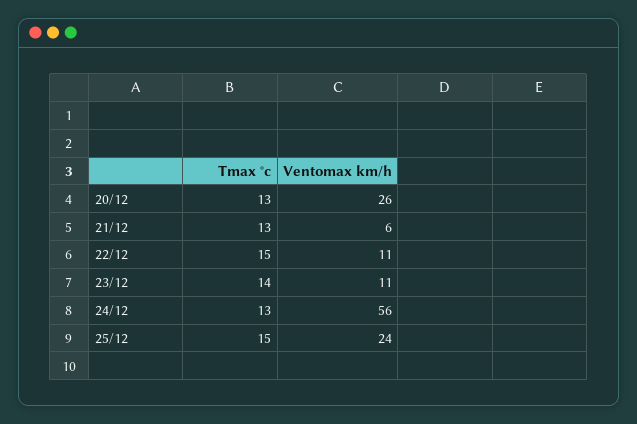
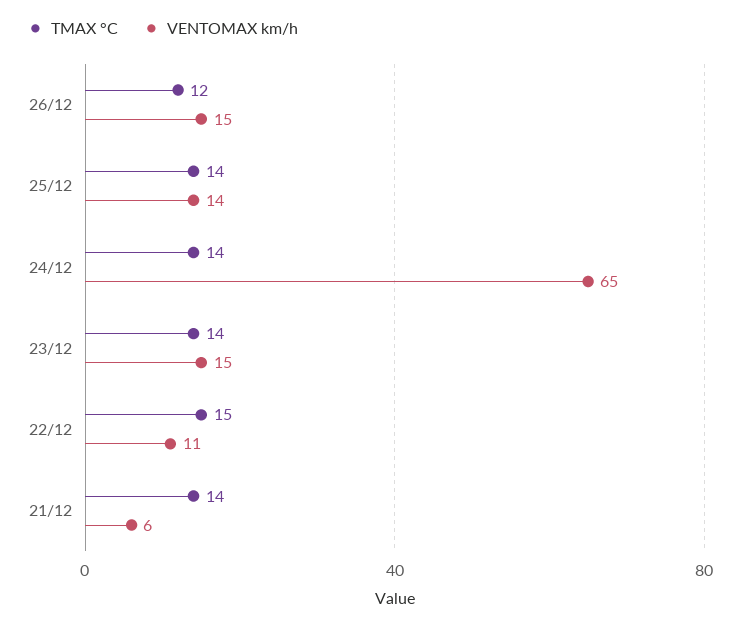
Tmax °c, 20/12: 13 -> none
Ventomax km/h, 20/12: 26 -> none
Tmax °c, 21/12: 13 -> 14
Ventomax km/h, 23/12: 11 -> 15
Tmax °c, 24/12: 13 -> 14
Ventomax km/h, 24/12: 56 -> 65
Tmax °c, 25/12: 15 -> 14
Ventomax km/h, 25/12: 24 -> 14
Tmax °c, 26/12: none -> 12
Ventomax km/h, 26/12: none -> 15

